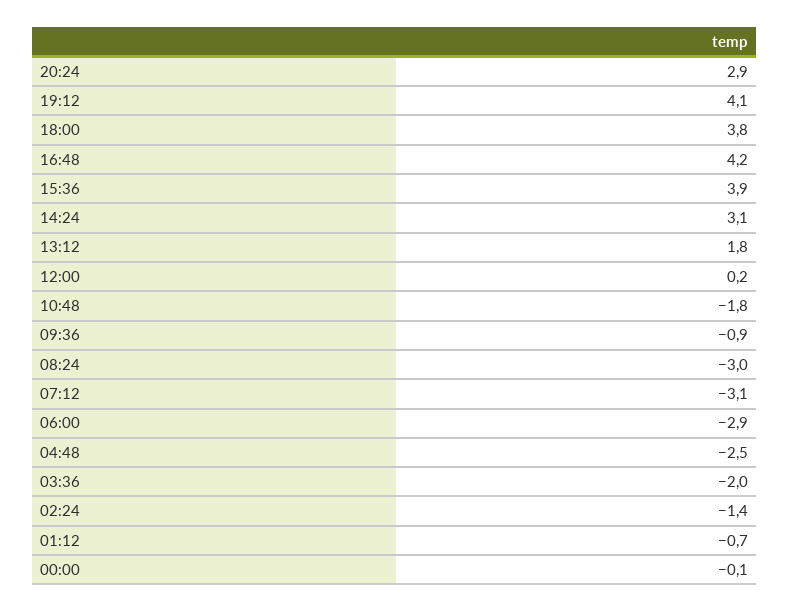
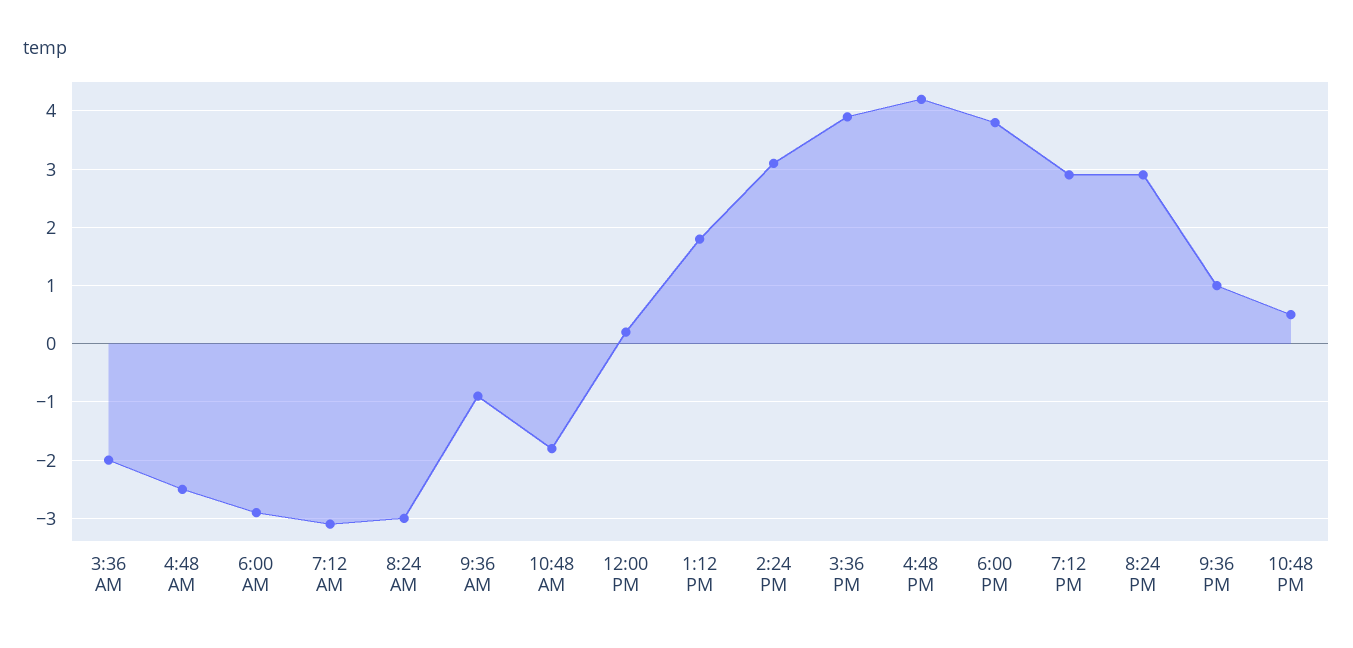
19:12: 4.1 -> 3
02:24: -1.4 -> none
01:12: -0.7 -> none
00:00: -0.1 -> none
9:36 PM: none -> 1
10:48 PM: none -> 0.5

